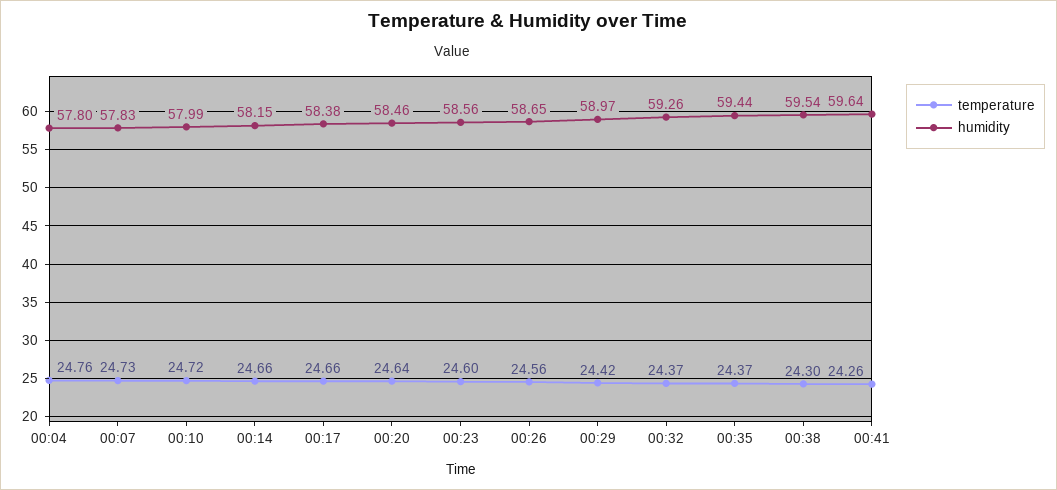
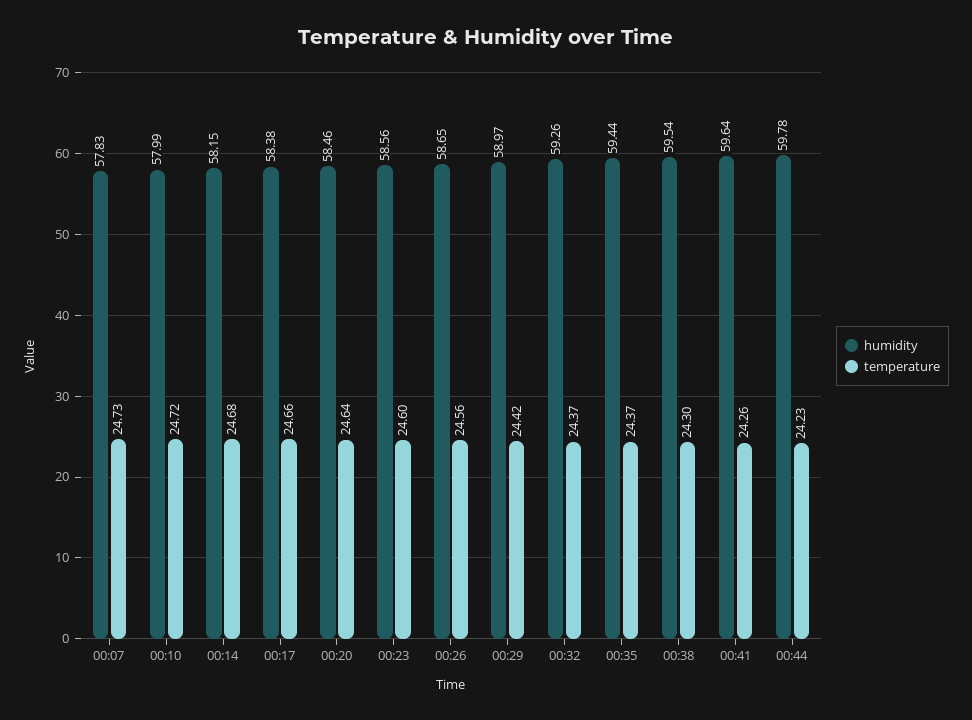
temperature, 00:04: 24.76 -> none
humidity, 00:04: 57.8 -> none
temperature, 00:14: 24.66 -> 24.68
humidity, 00:44: none -> 59.78
temperature, 00:44: none -> 24.23

